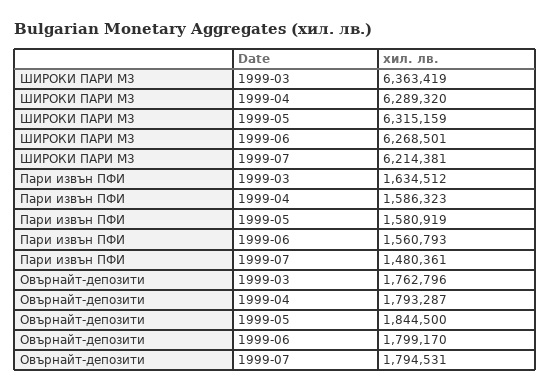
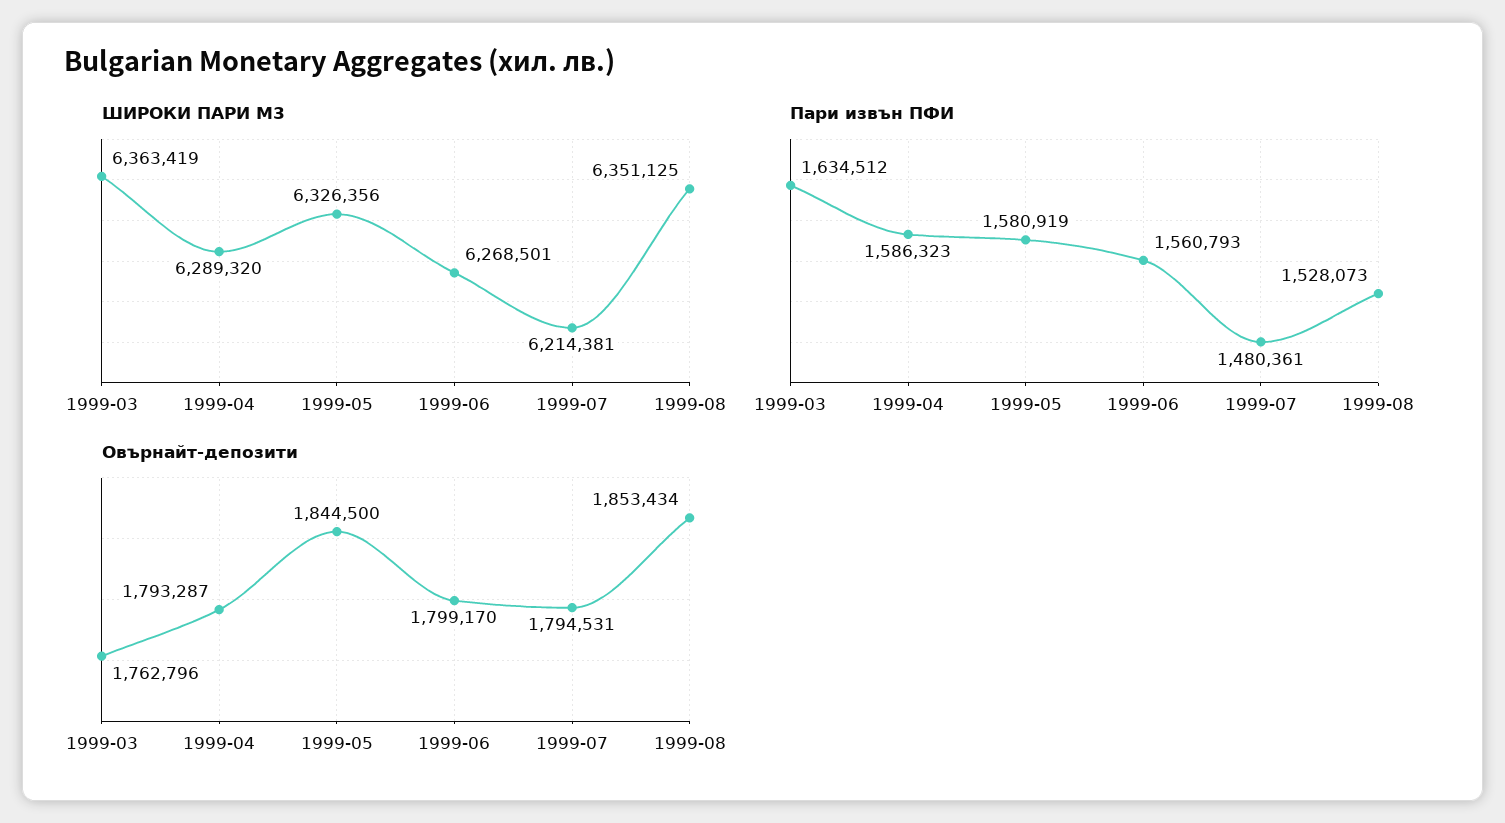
ШИРОКИ ПАРИ М3, 1999-05: 6315159 -> 6326356
ШИРОКИ ПАРИ М3, 1999-08: none -> 6351125
Пари извън ПФИ, 1999-08: none -> 1528073
Oвърнайт-депозити, 1999-08: none -> 1853434

